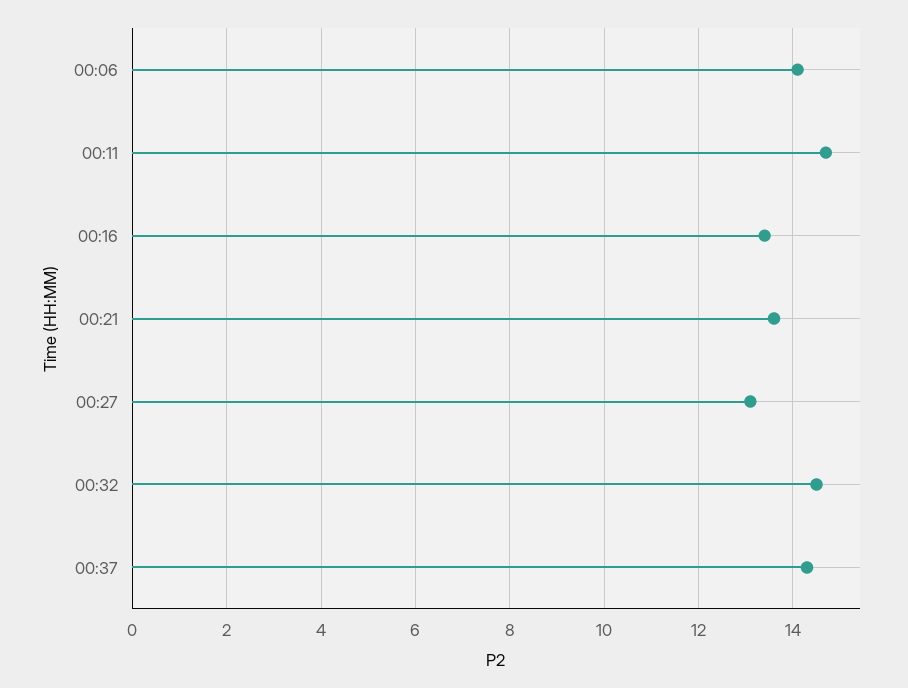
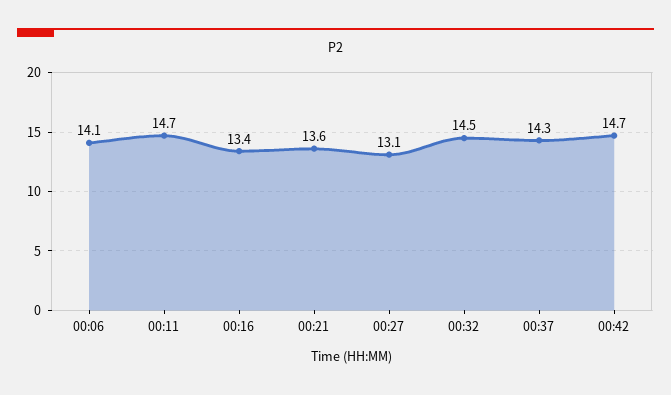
00:42: none -> 14.7

